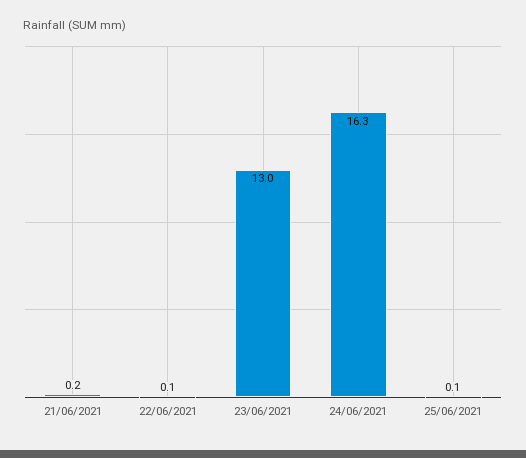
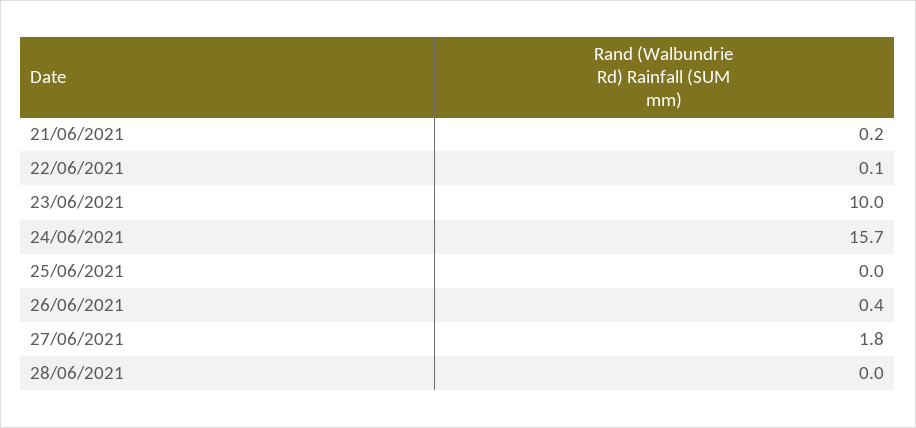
23/06/2021: 13 -> 10
24/06/2021: 16.3 -> 15.7
25/06/2021: 0.1 -> 0
26/06/2021: none -> 0.4
27/06/2021: none -> 1.8
28/06/2021: none -> 0

